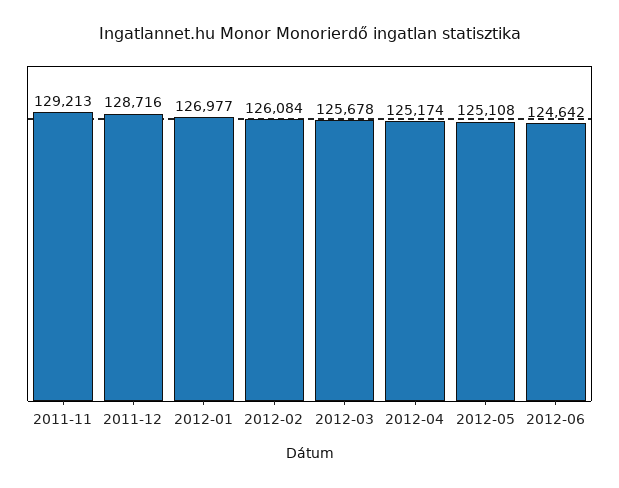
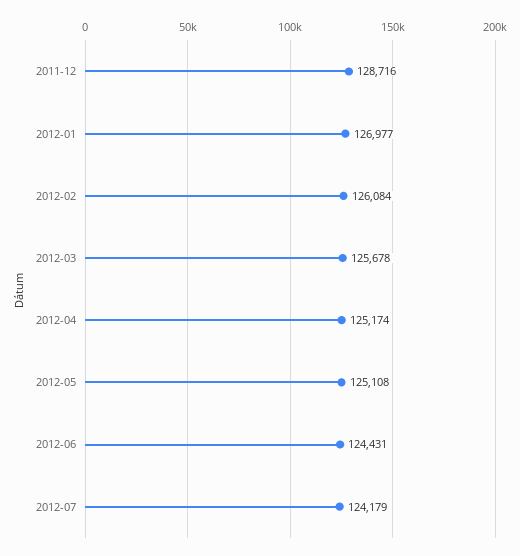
2011-11: 129213 -> none
2012-06: 124642 -> 124431
2012-07: none -> 124179

